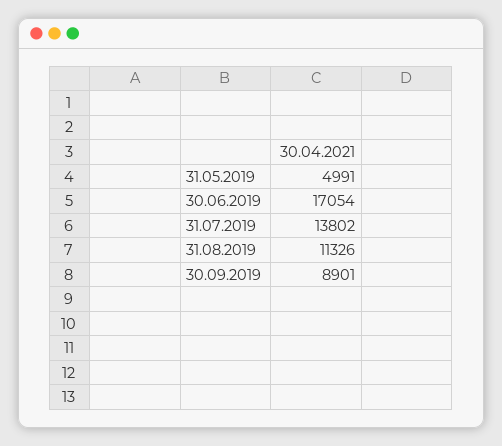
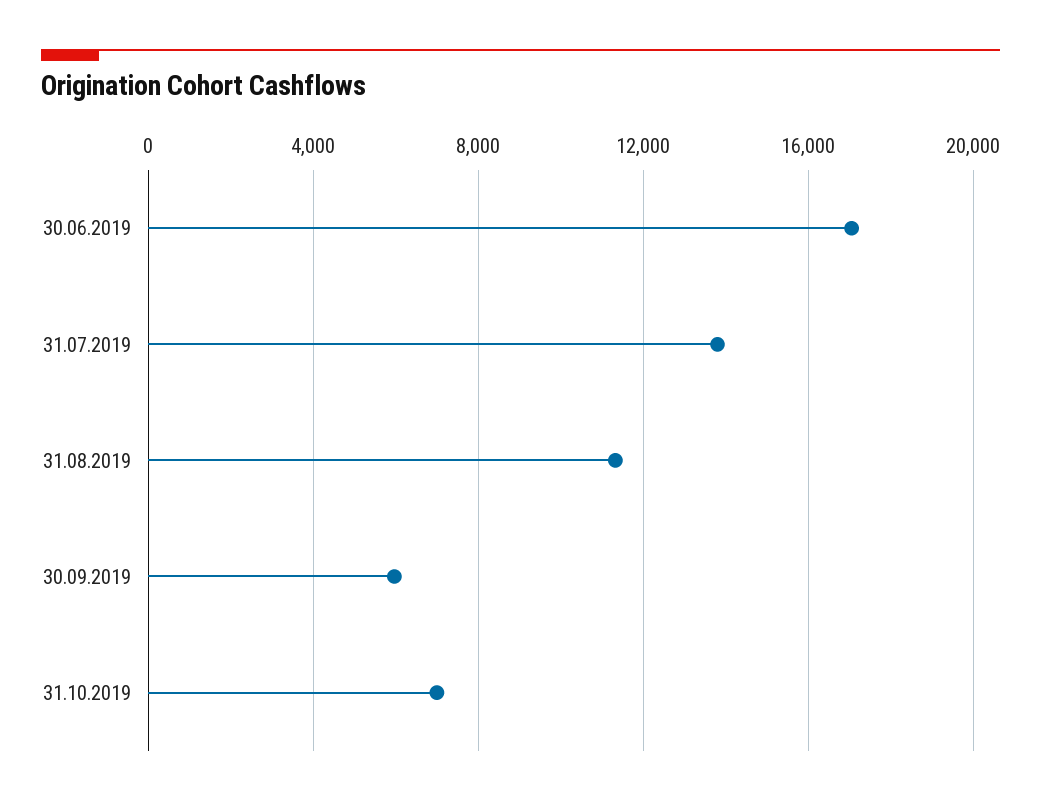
31.05.2019: 4991 -> none
30.09.2019: 8901 -> 6000
31.10.2019: none -> 7000

